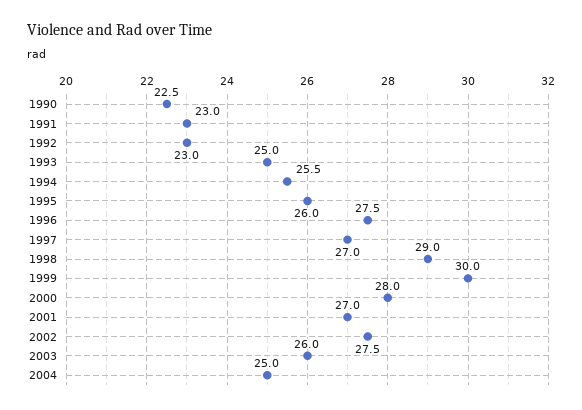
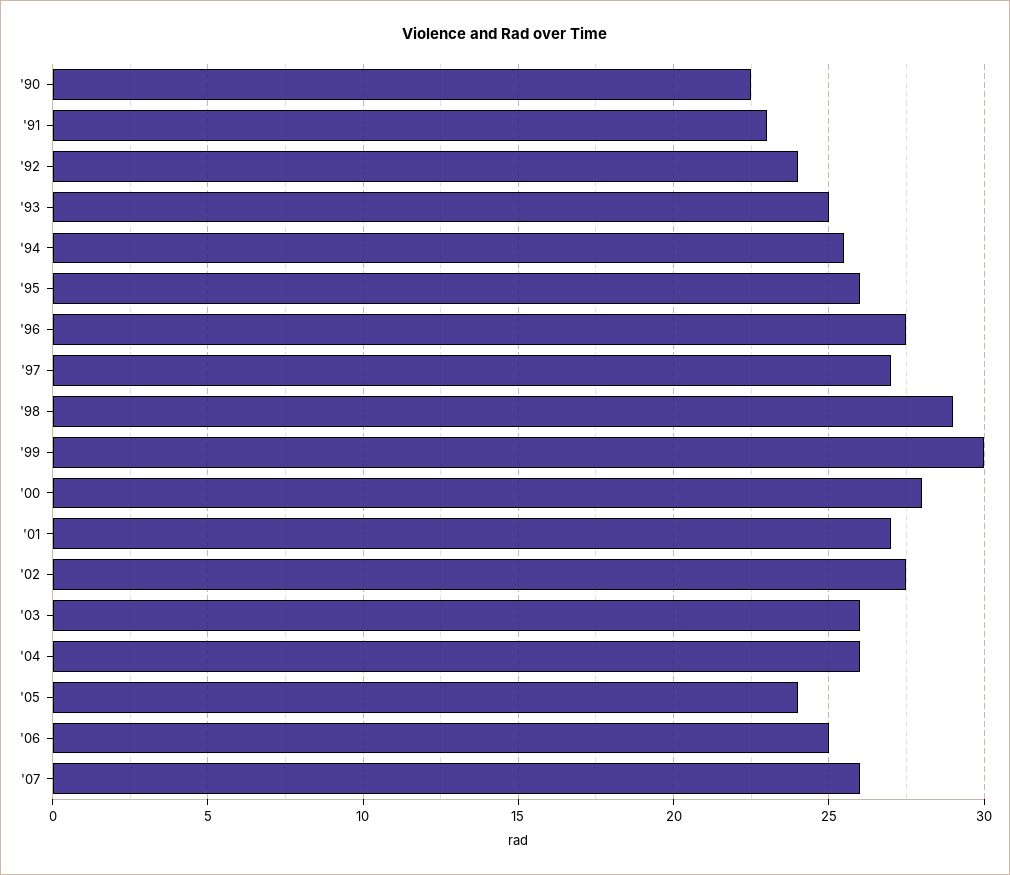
1992: 23 -> 24
2004: 25 -> 26
'05: none -> 24
'06: none -> 25
'07: none -> 26

